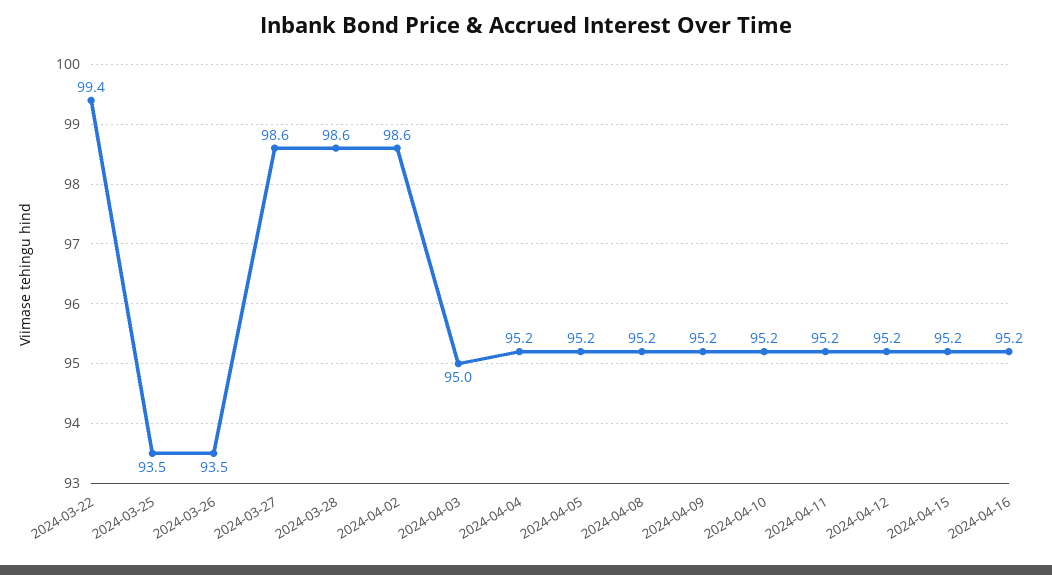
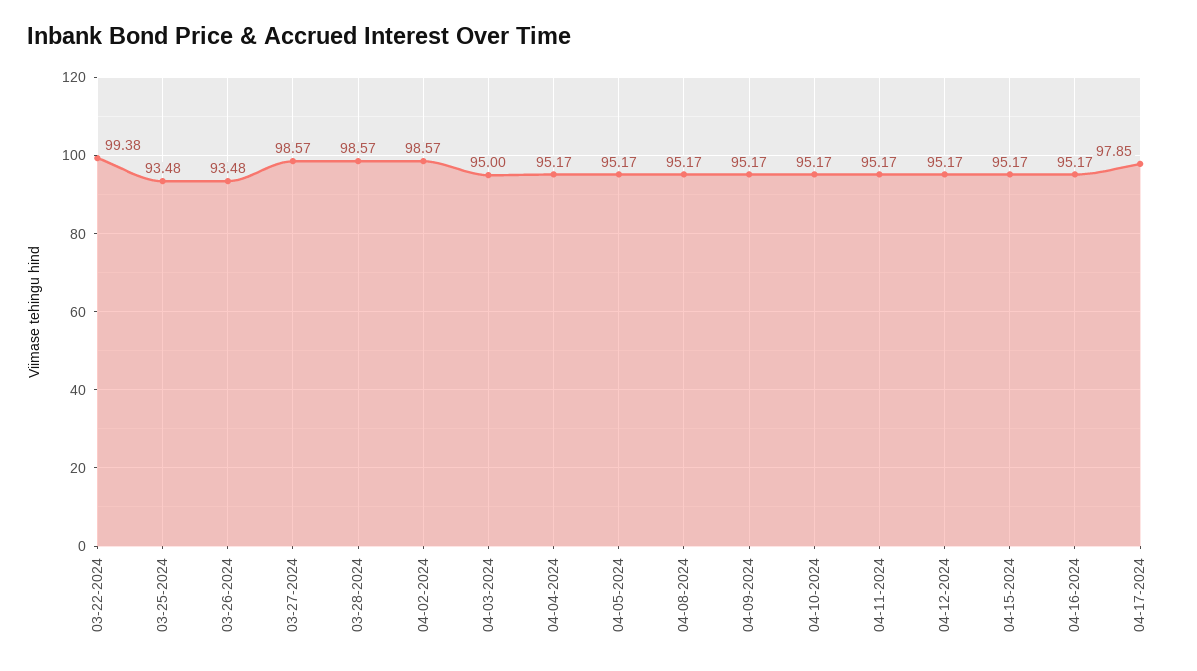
04-17-2024: none -> 97.85

